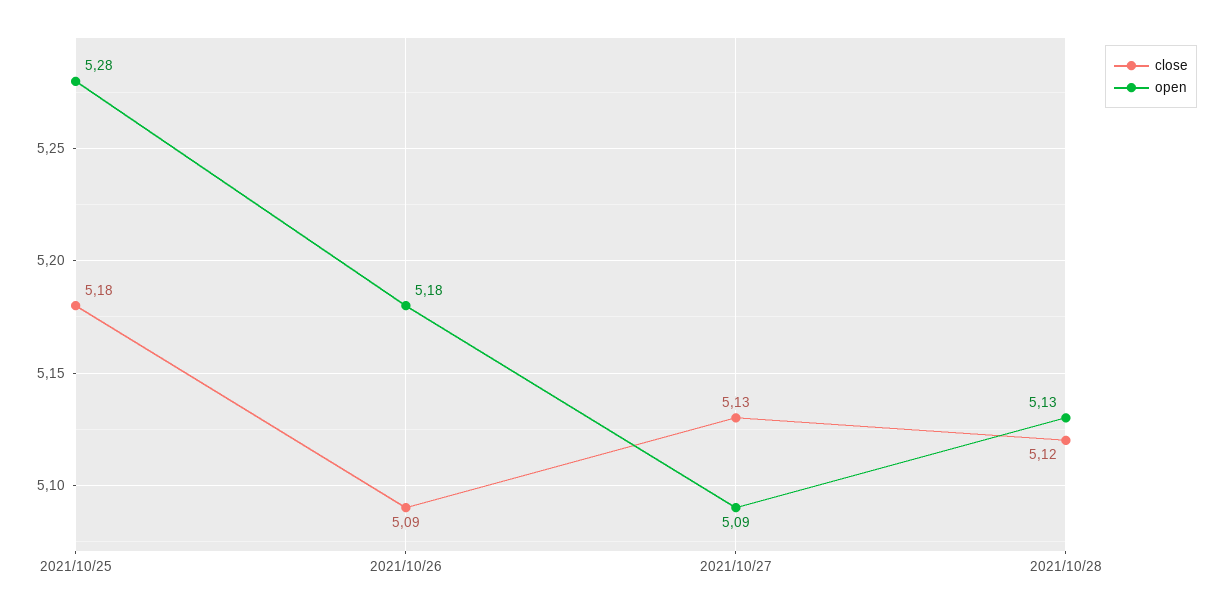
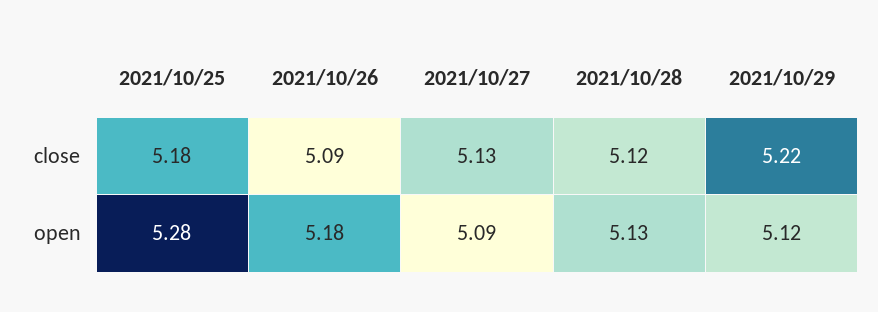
close, 2021/10/29: none -> 5.22
open, 2021/10/29: none -> 5.12

